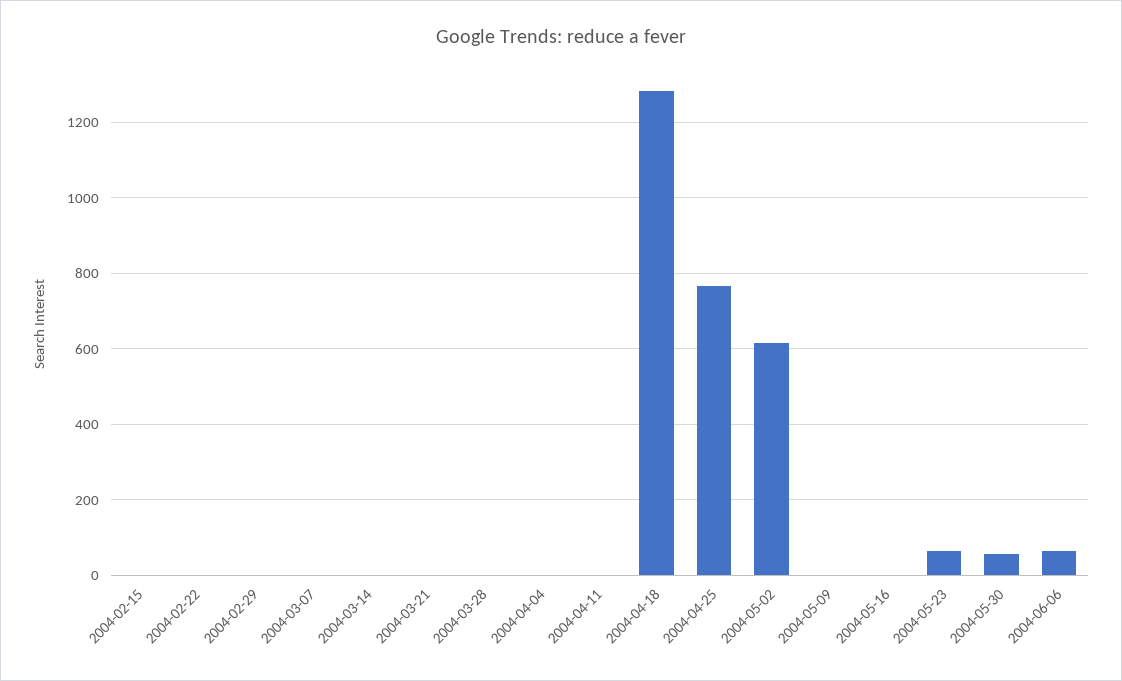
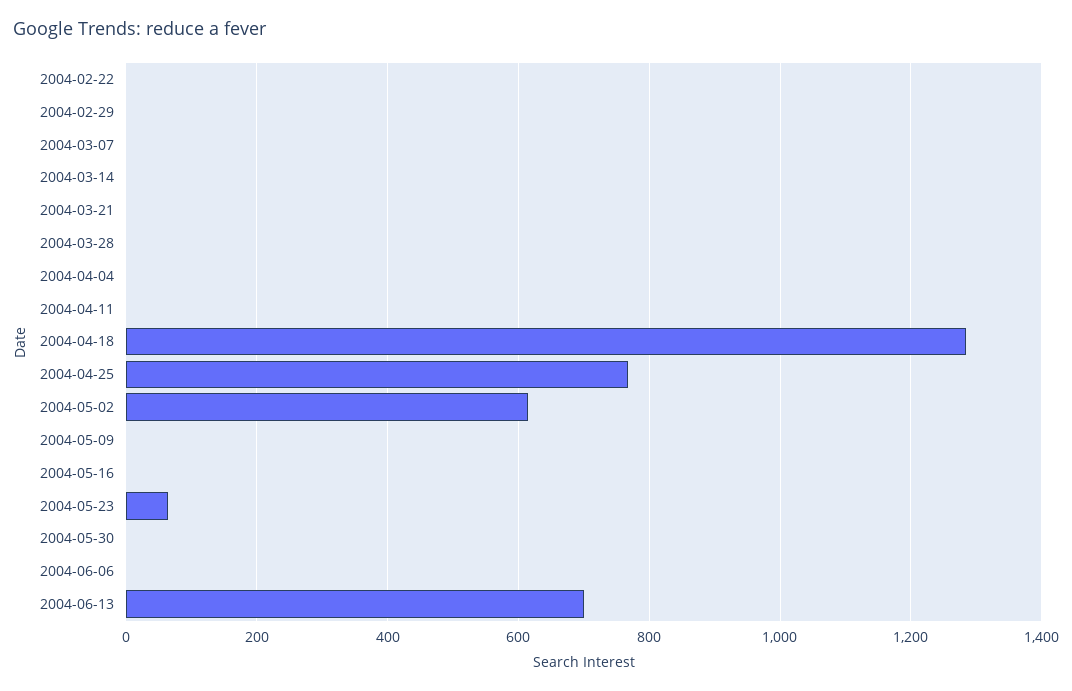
2004-02-15: 0 -> none
2004-05-30: 60 -> 0
2004-06-06: 60 -> 0
2004-06-13: none -> 700

